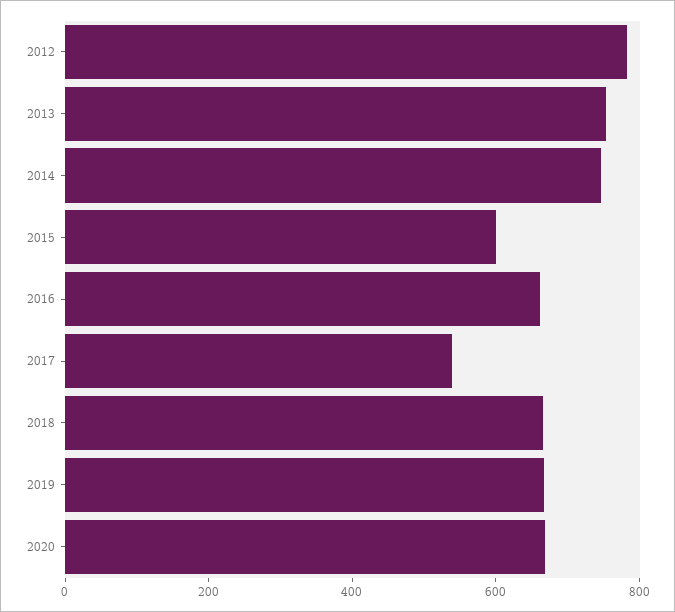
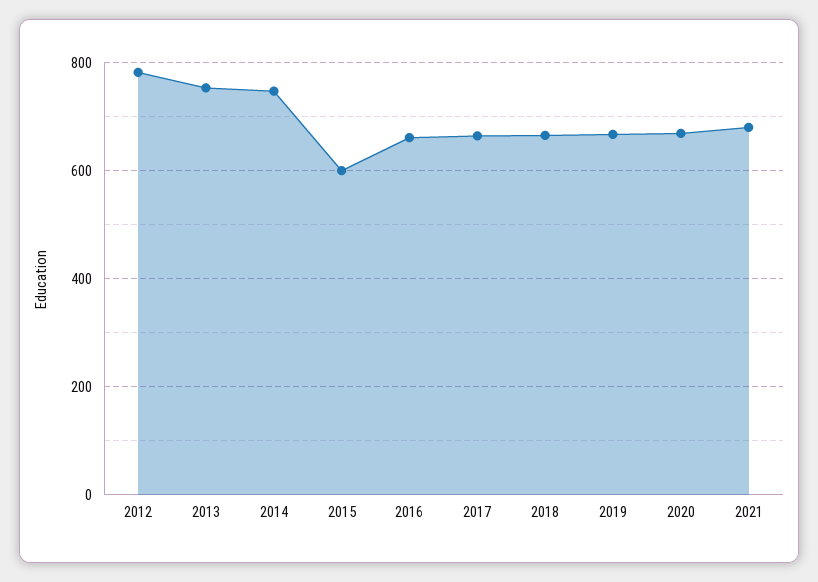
2017: 550 -> 660
2021: none -> 680

